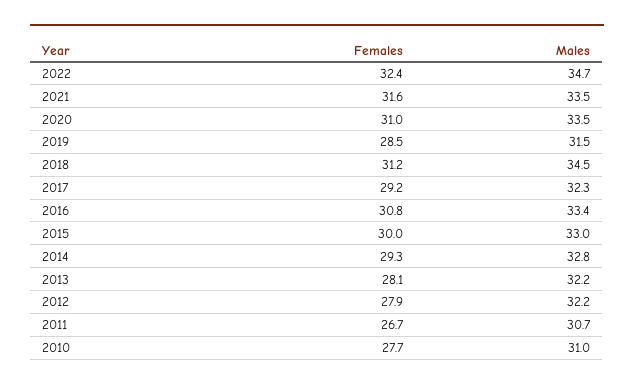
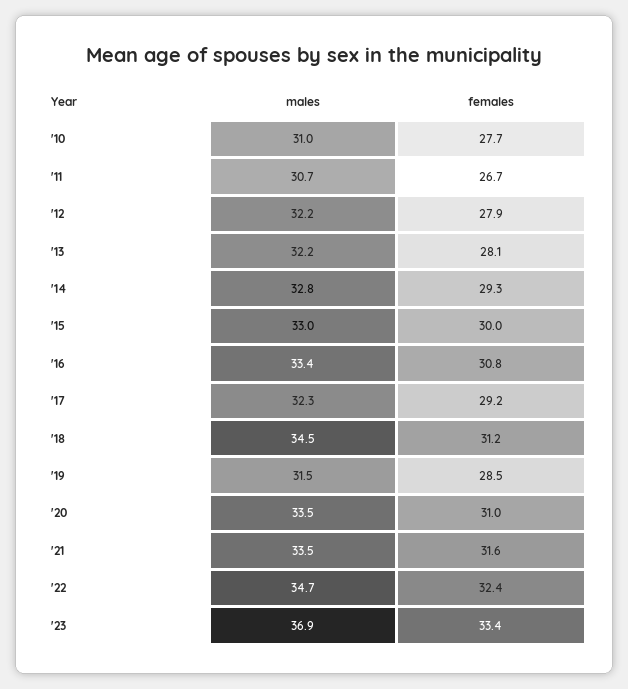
Males, '23: none -> 36.9
Females, '23: none -> 33.4

